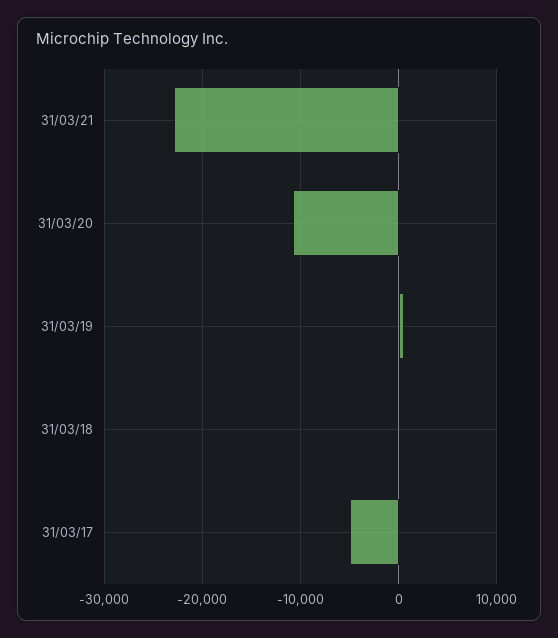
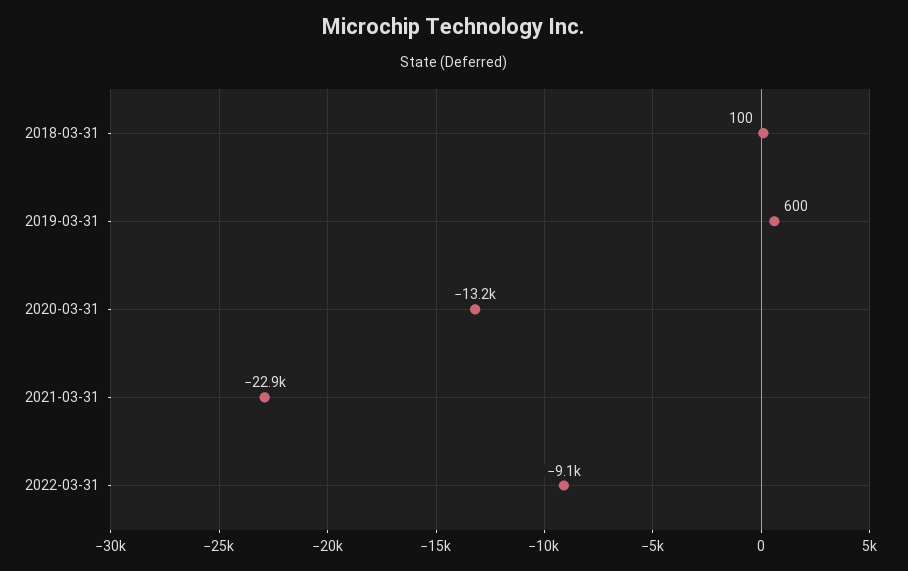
31/03/20: -11000 -> -13200
31/03/17: -5000 -> none
2022-03-31: none -> -9100

